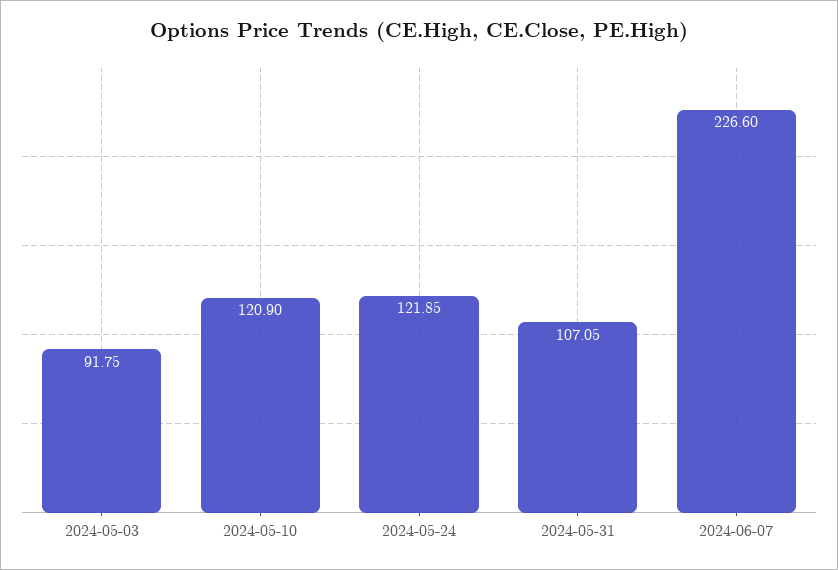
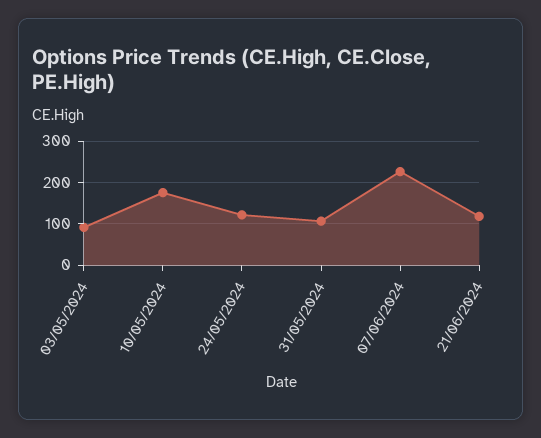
2024-05-10: 120.9 -> 180
21/06/2024: none -> 120

